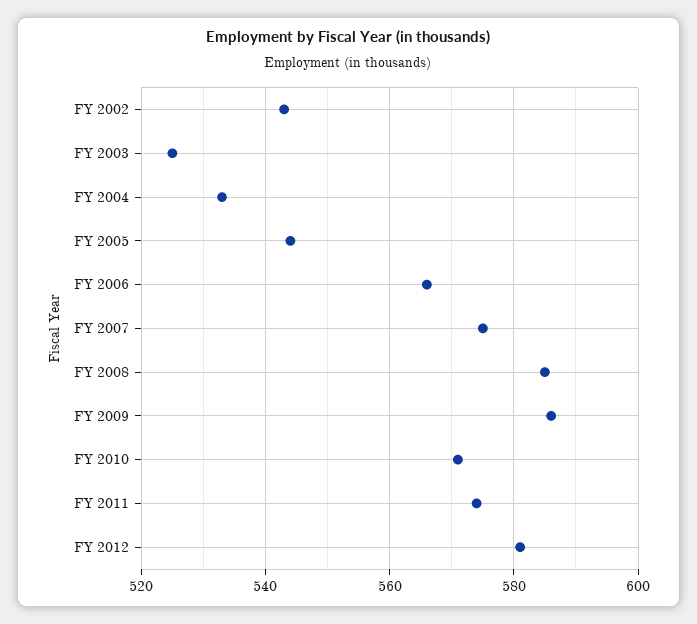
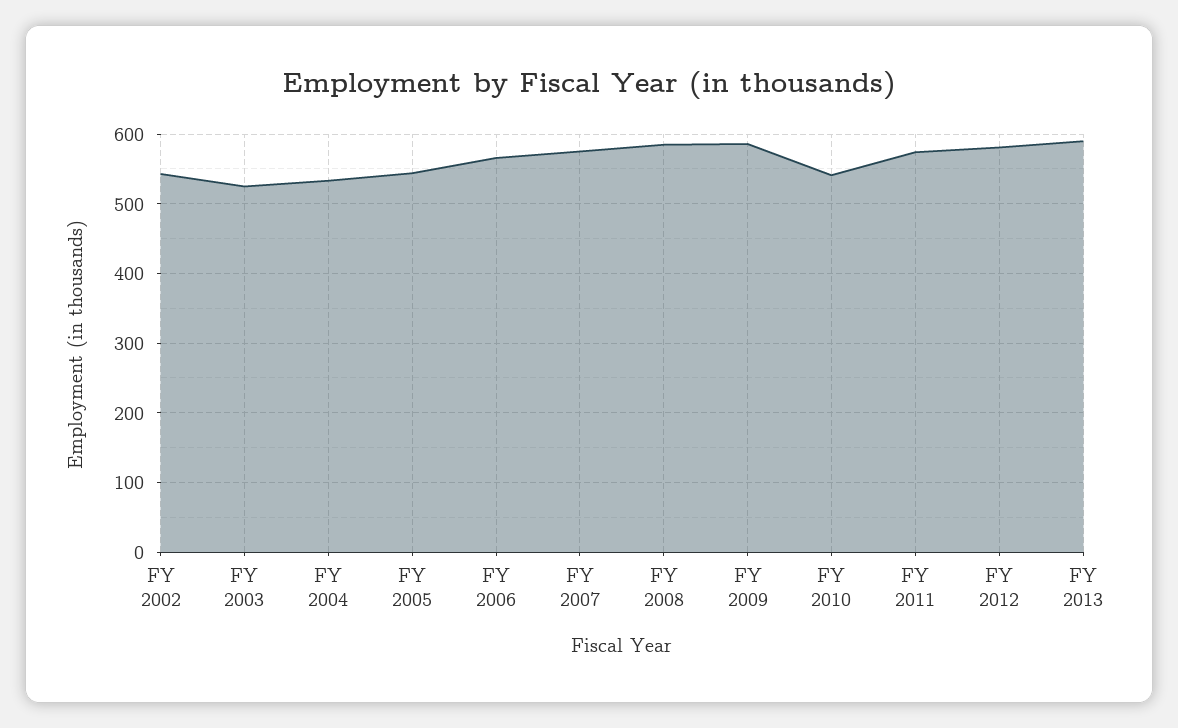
FY 2010: 570 -> 540
FY 2013: none -> 590

